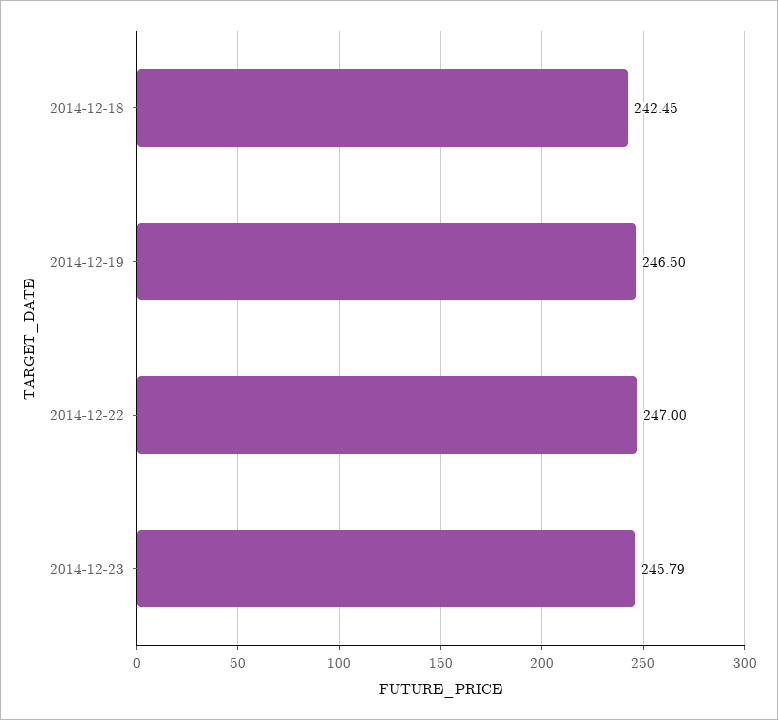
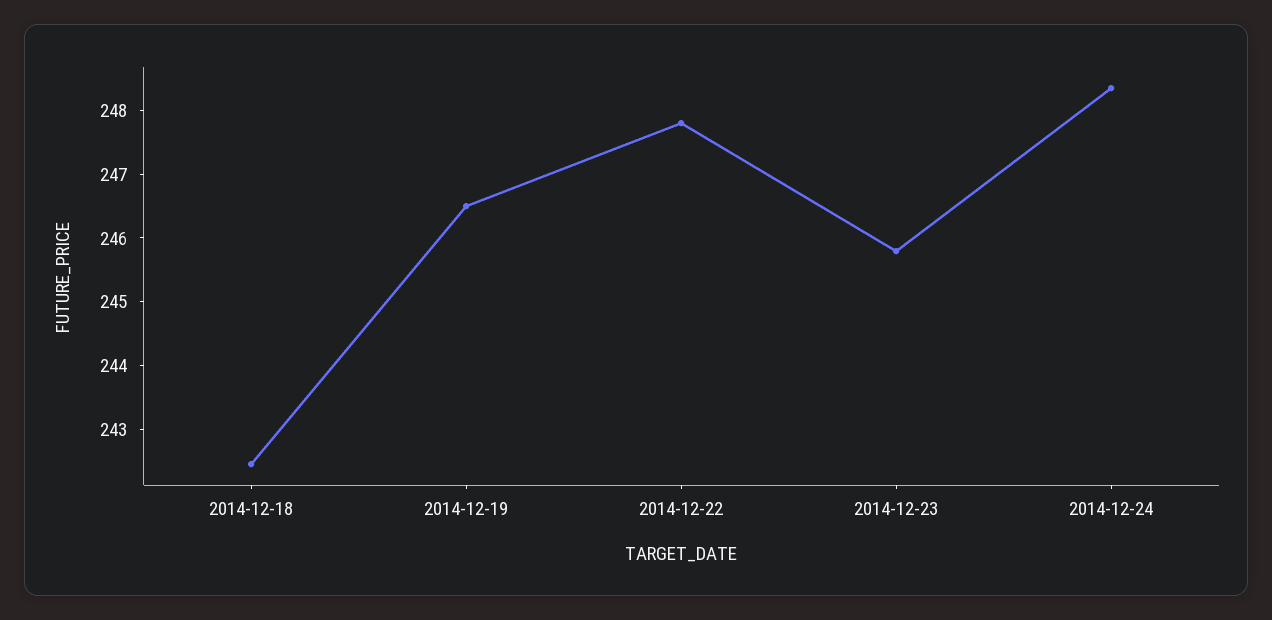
2014-12-22: 247 -> 247.8
2014-12-24: none -> 248.4

